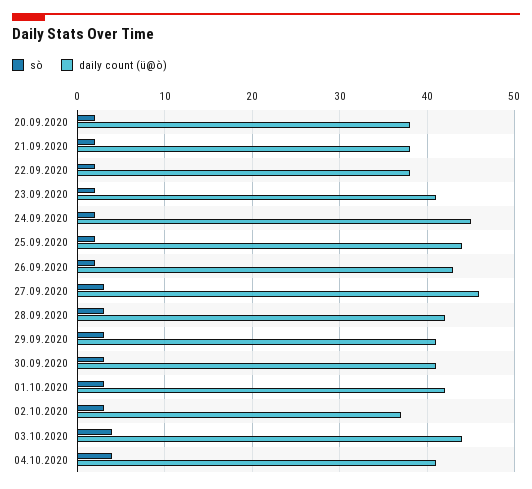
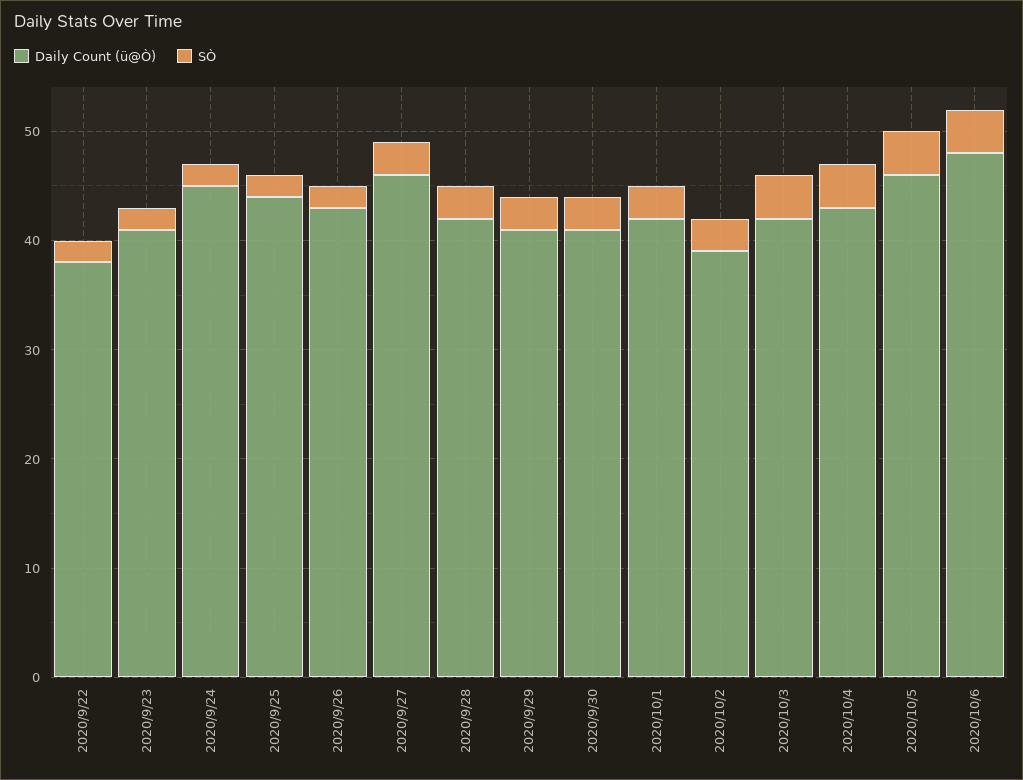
sò, 20.09.2020: 2 -> none
daily count (ü@ò), 20.09.2020: 38 -> none
sò, 21.09.2020: 2 -> none
daily count (ü@ò), 21.09.2020: 38 -> none
daily count (ü@ò), 02.10.2020: 37 -> 39
daily count (ü@ò), 03.10.2020: 44 -> 42
daily count (ü@ò), 04.10.2020: 41 -> 43
daily count (ü@ò), 2020/10/5: none -> 46
sò, 2020/10/5: none -> 4
daily count (ü@ò), 2020/10/6: none -> 48
sò, 2020/10/6: none -> 4

